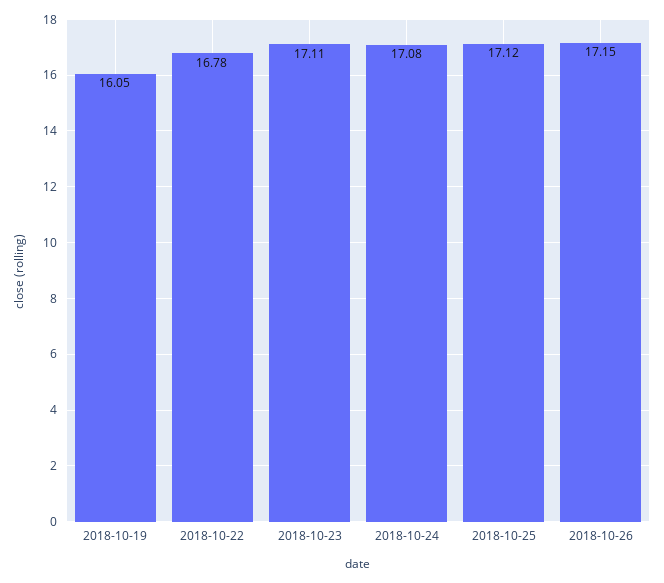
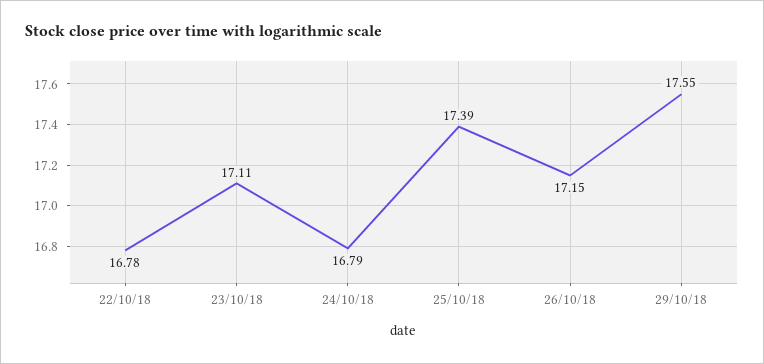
2018-10-19: 16.05 -> none
2018-10-24: 17.08 -> 16.79
2018-10-25: 17.12 -> 17.39
29/10/18: none -> 17.55

